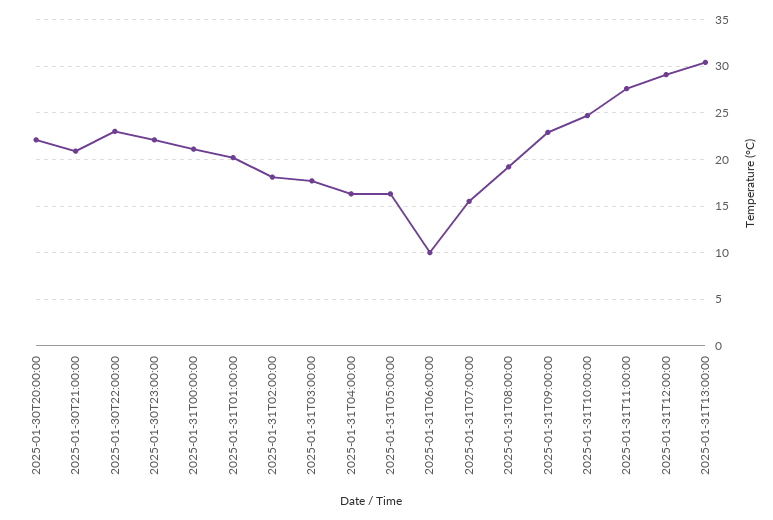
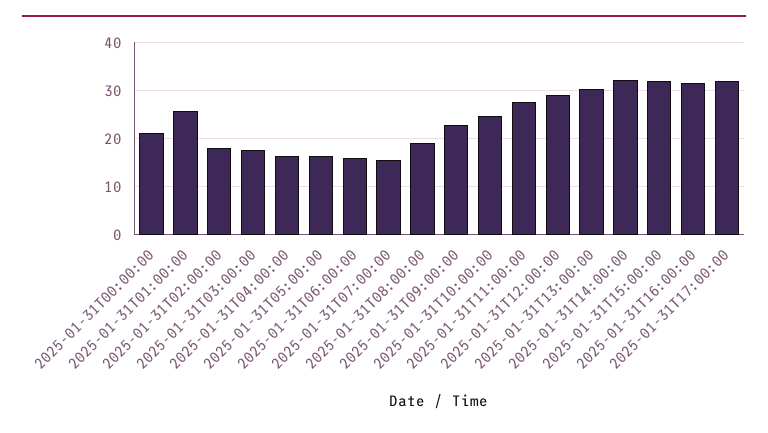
2025-01-30T20:00:00: 22 -> none
2025-01-30T21:00:00: 21 -> none
2025-01-30T22:00:00: 23 -> none
2025-01-30T23:00:00: 22 -> none
2025-01-31T01:00:00: 20 -> 26
2025-01-31T06:00:00: 10 -> 16
2025-01-31T14:00:00: none -> 32
2025-01-31T15:00:00: none -> 32
2025-01-31T16:00:00: none -> 32
2025-01-31T17:00:00: none -> 32

